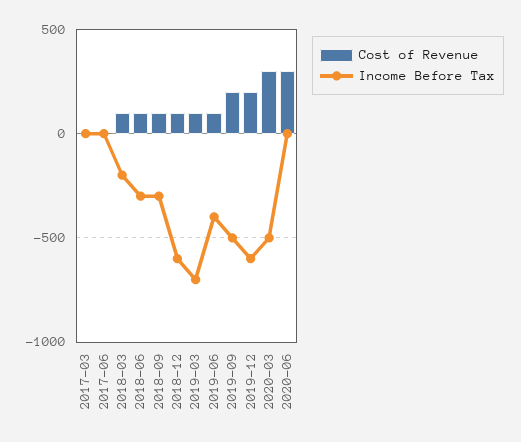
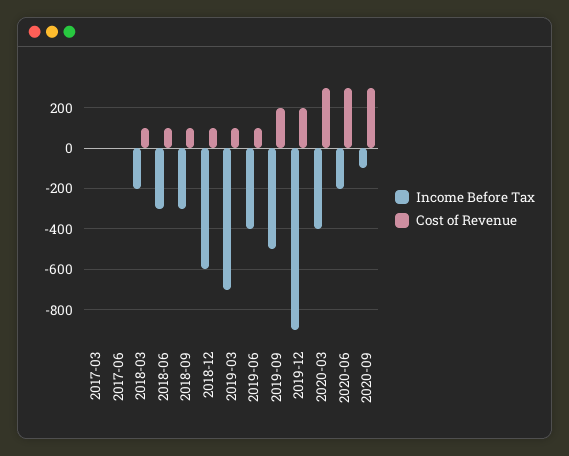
Income Before Tax, 2019-12: -600 -> -900
Income Before Tax, 2020-03: -500 -> -400
Income Before Tax, 2020-06: 0 -> -200
Income Before Tax, 2020-09: none -> -100
Cost of Revenue, 2020-09: none -> 300

